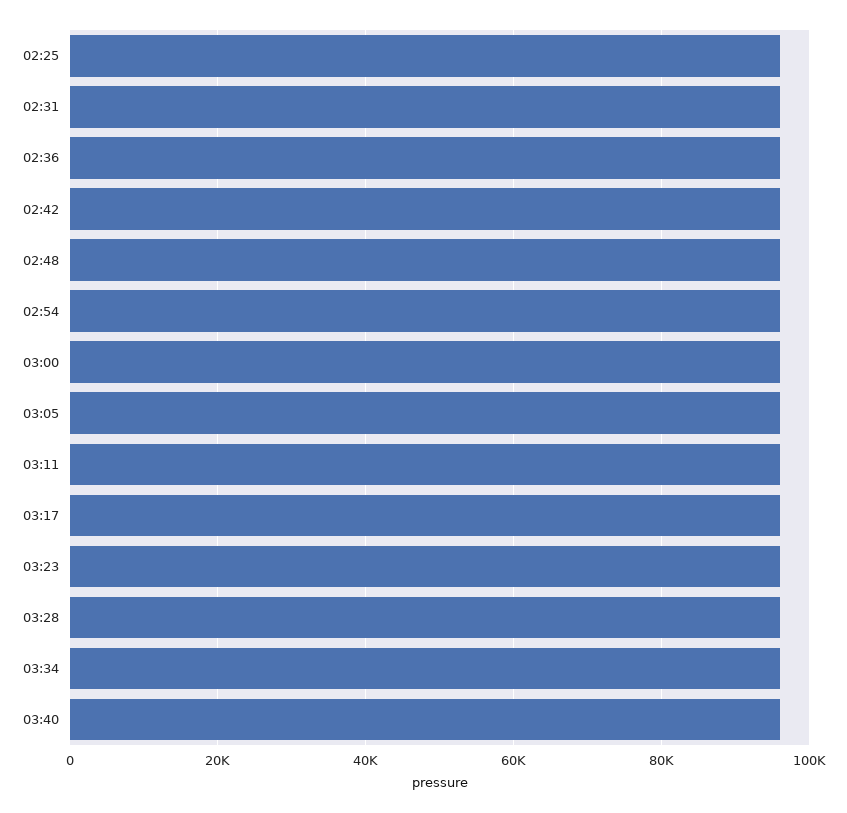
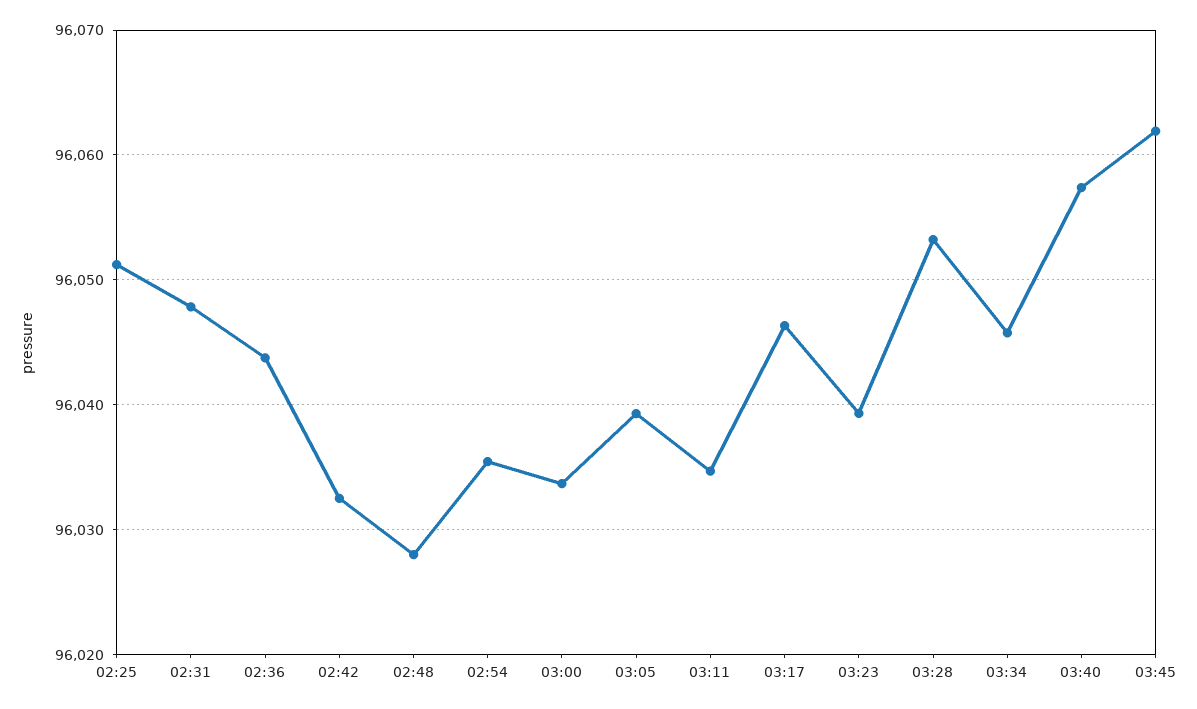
03:45: none -> 96062

